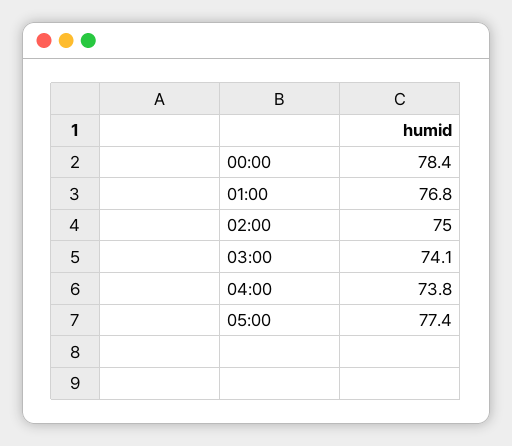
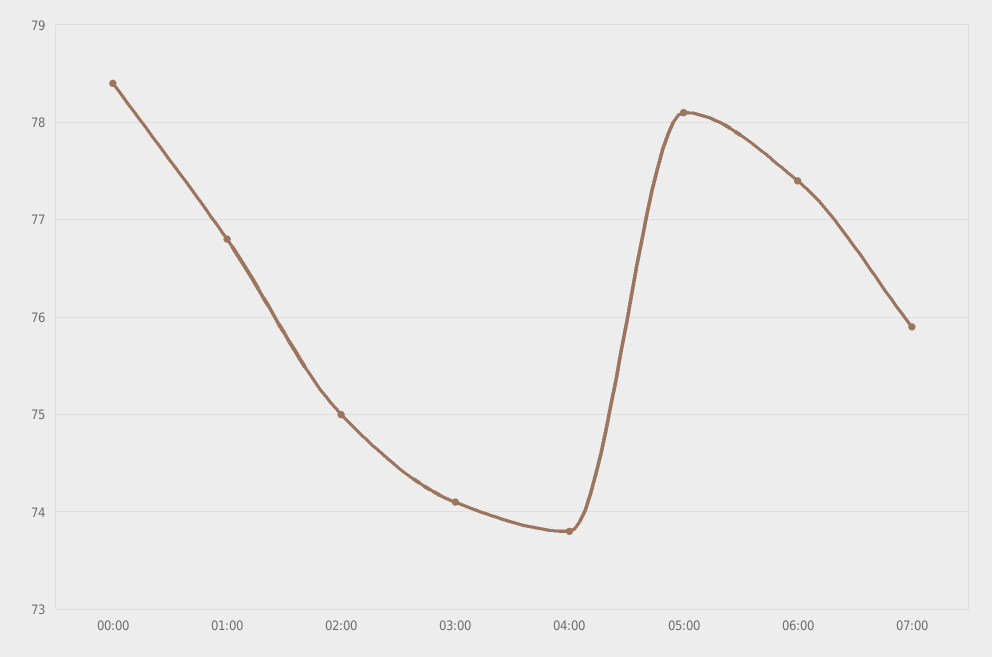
05:00: 77.4 -> 78.1
06:00: none -> 77.4
07:00: none -> 75.9

